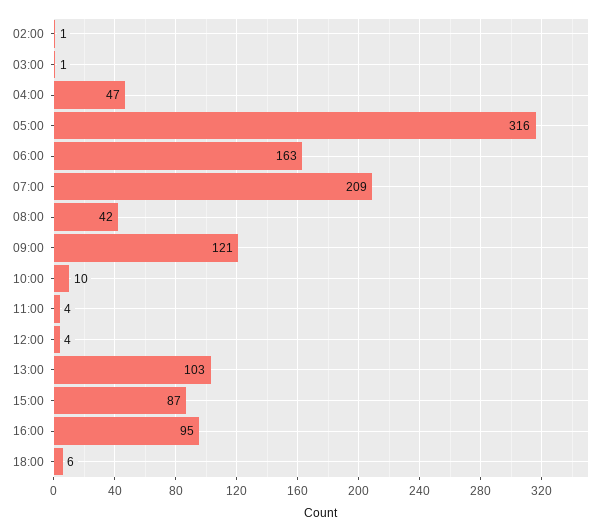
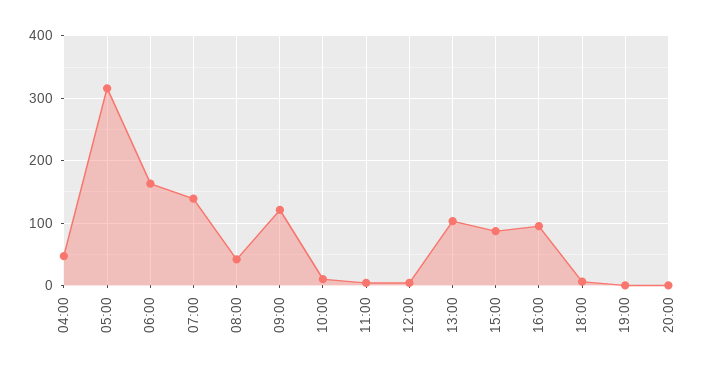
02:00: 1 -> none
03:00: 1 -> none
07:00: 209 -> 140
19:00: none -> 0
20:00: none -> 0

